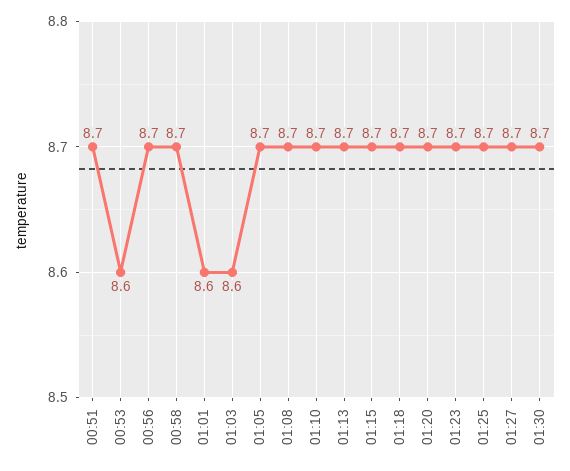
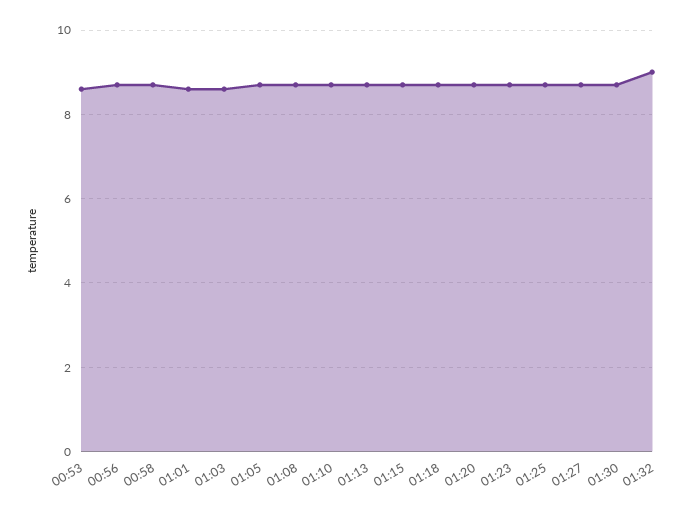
00:51: 8.7 -> none
01:32: none -> 9

